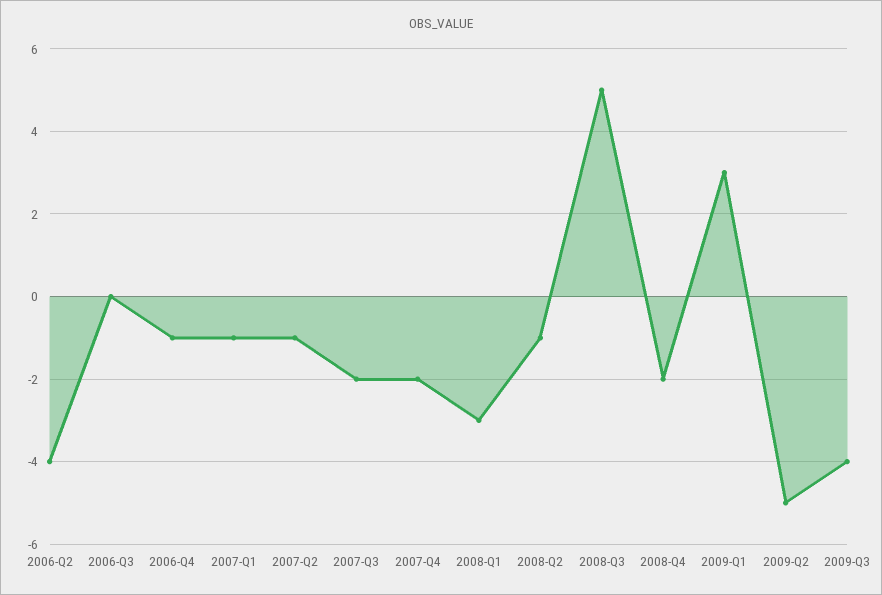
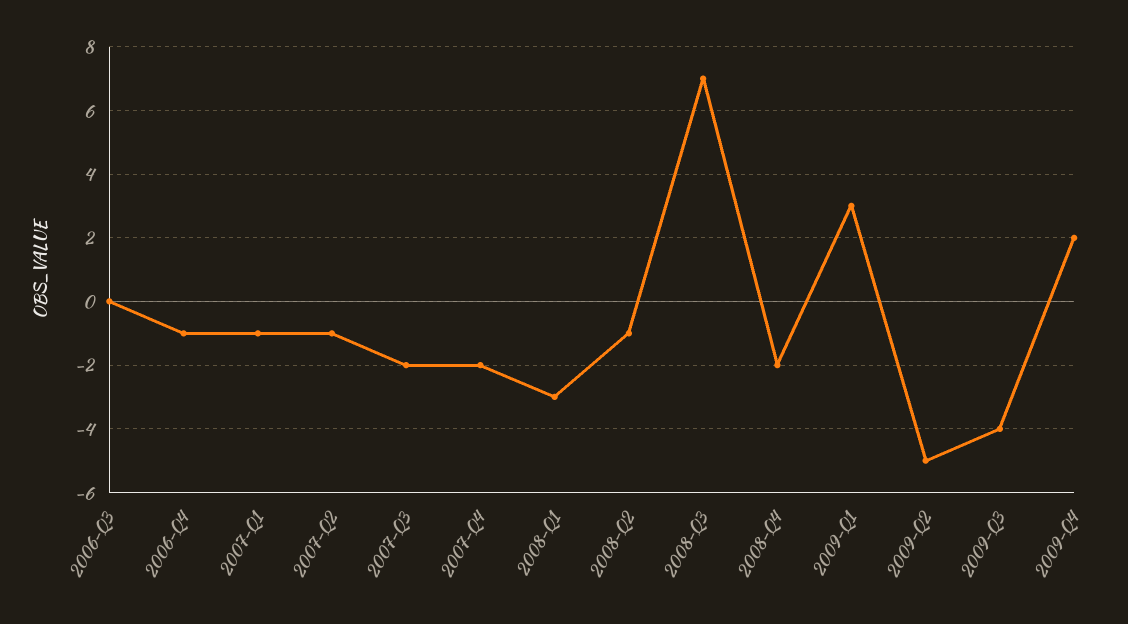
2006-Q2: -4 -> none
2008-Q3: 5 -> 7
2009-Q4: none -> 2

